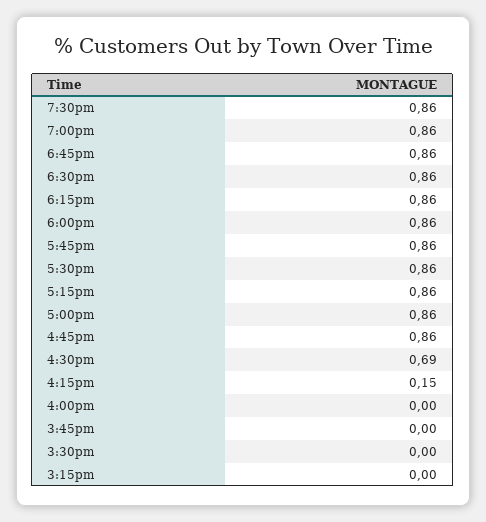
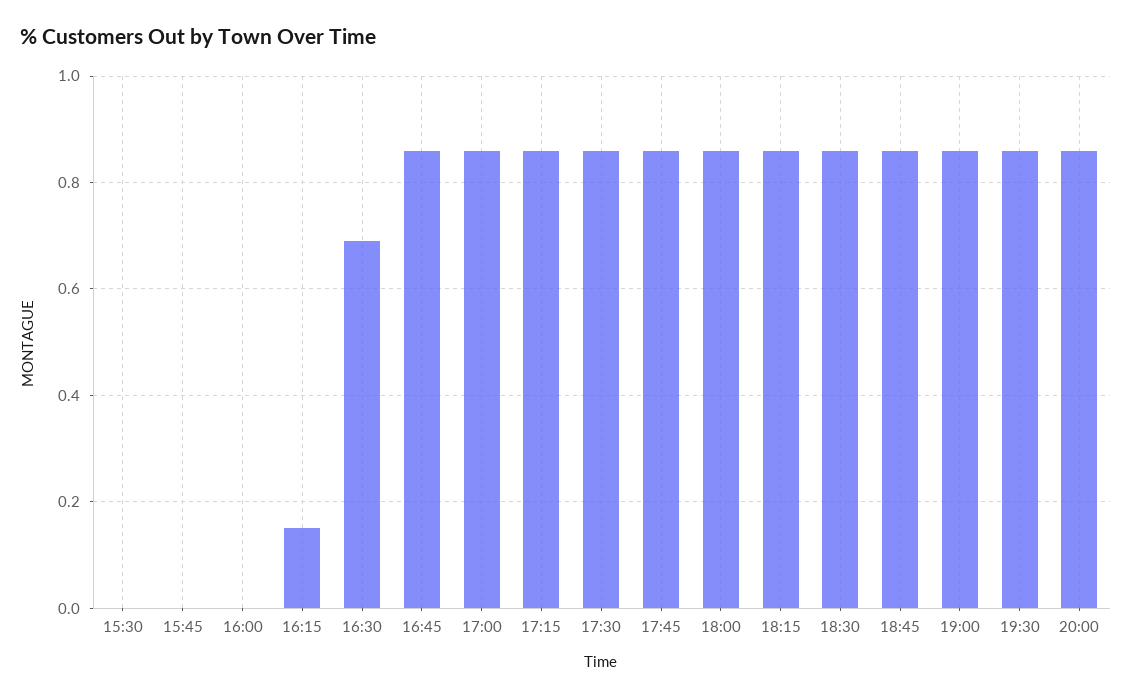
3:15pm: 0 -> none
20:00: none -> 0.85

